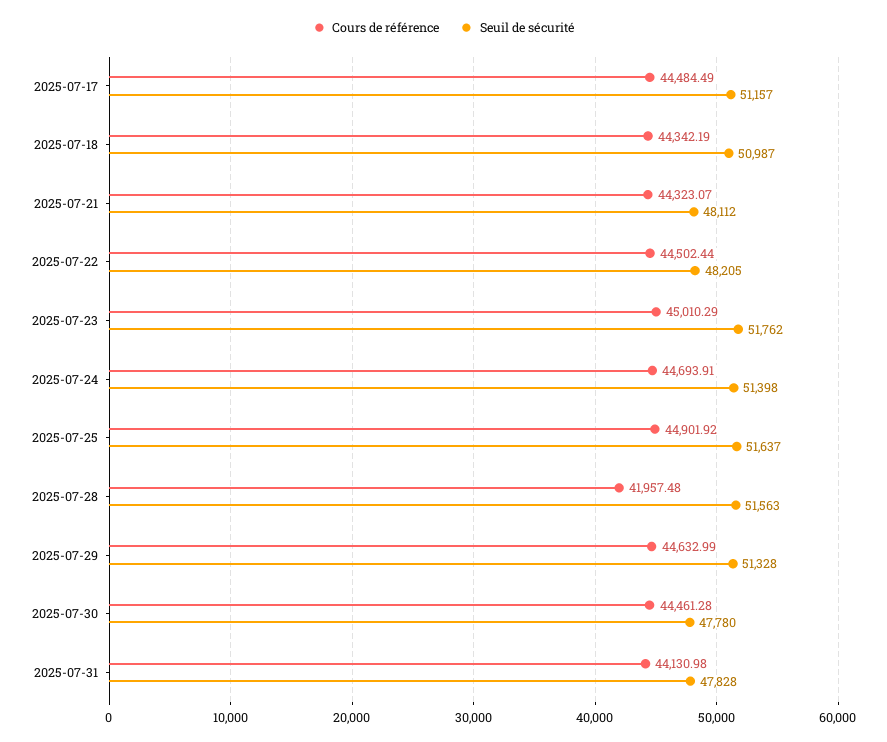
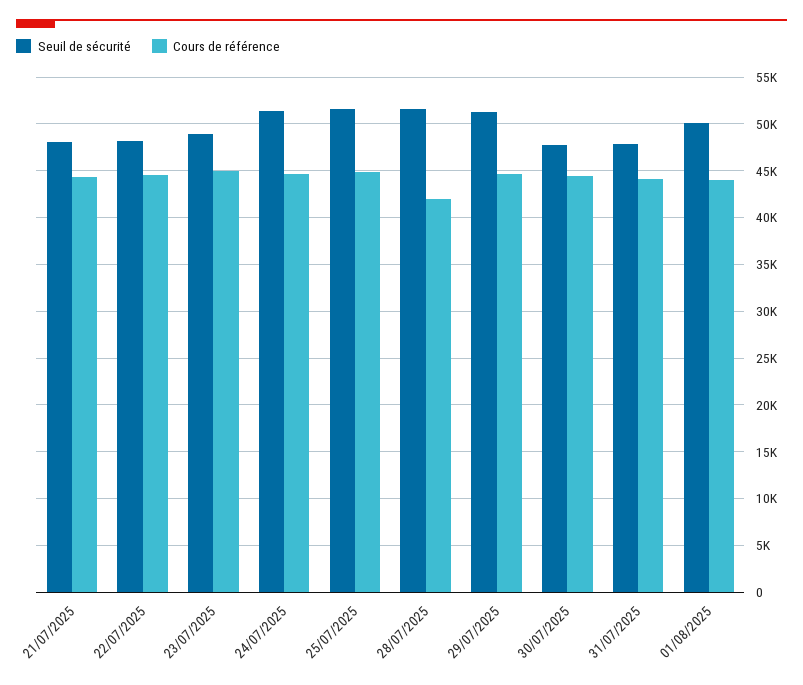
Cours de référence, 2025-07-17: 44484.49 -> none
Seuil de sécurité, 2025-07-17: 51157 -> none
Cours de référence, 2025-07-18: 44342.19 -> none
Seuil de sécurité, 2025-07-18: 50987 -> none
Seuil de sécurité, 2025-07-23: 51762 -> 49000
Seuil de sécurité, 01/08/2025: none -> 50000
Cours de référence, 01/08/2025: none -> 44000

